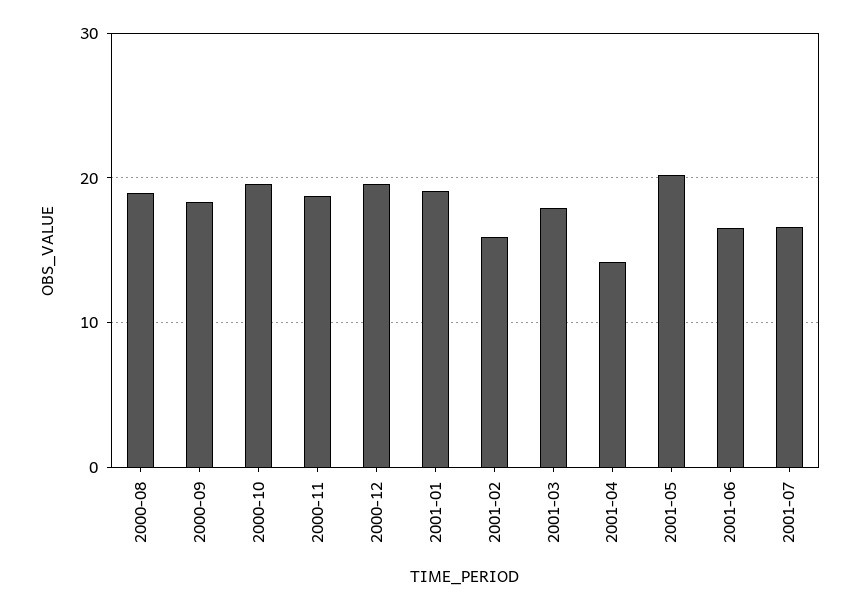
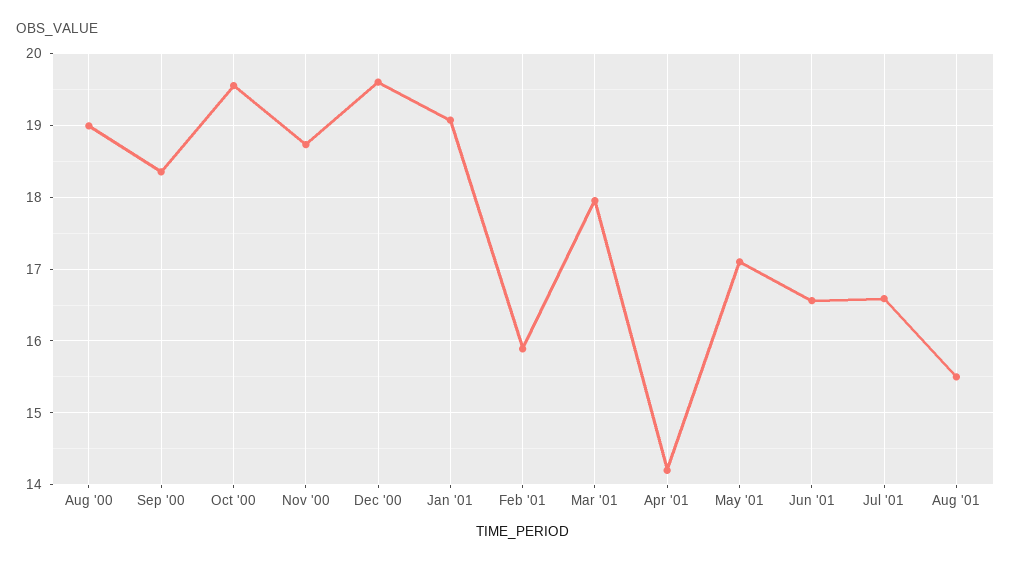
2001-05: 20 -> 17.1
Aug '01: none -> 15.5

